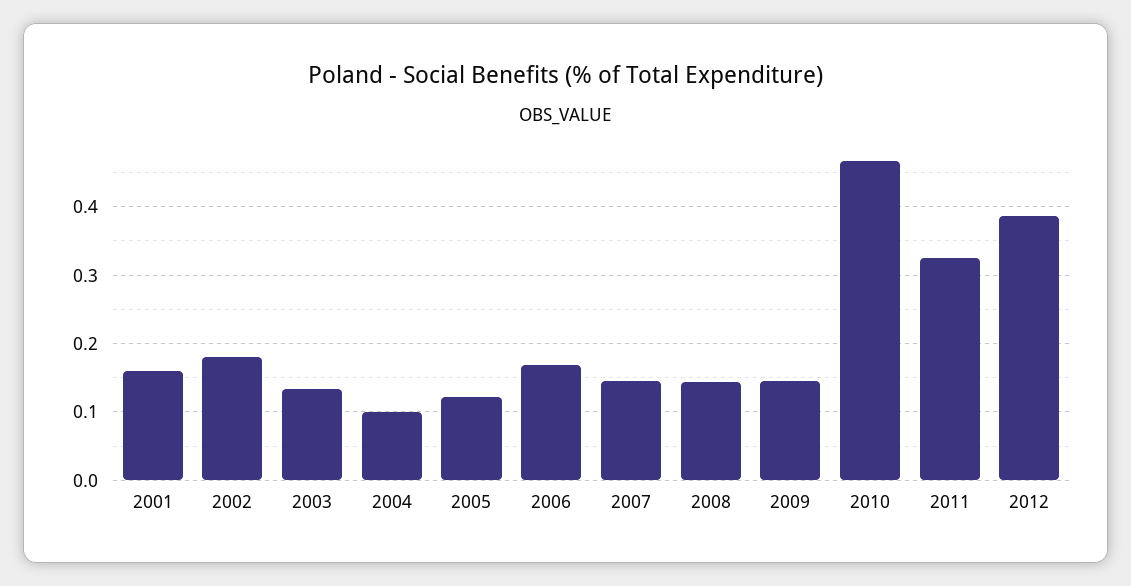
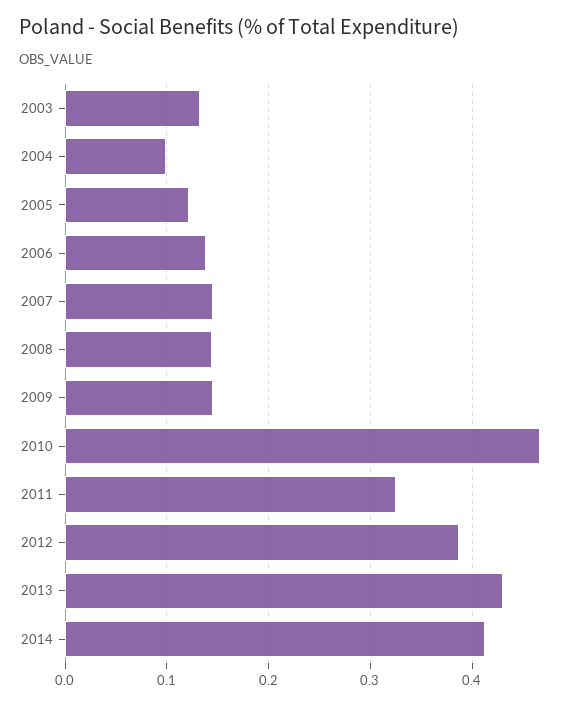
2001: 0.16 -> none
2002: 0.18 -> none
2006: 0.17 -> 0.14
2013: none -> 0.43
2014: none -> 0.41

